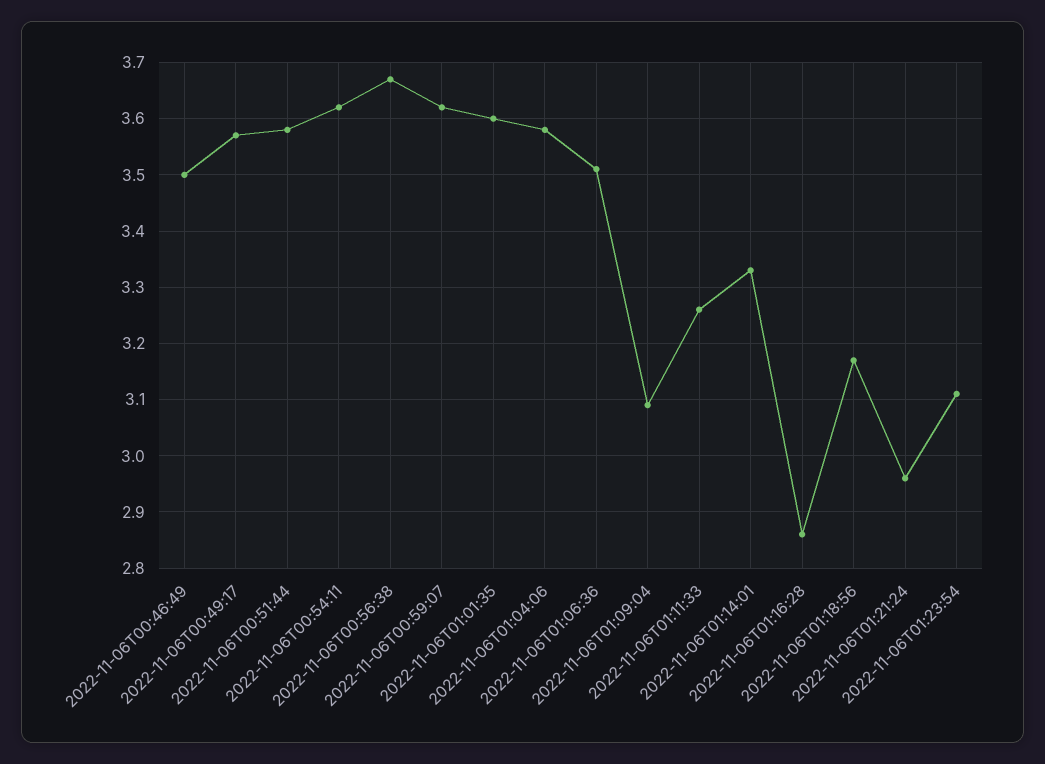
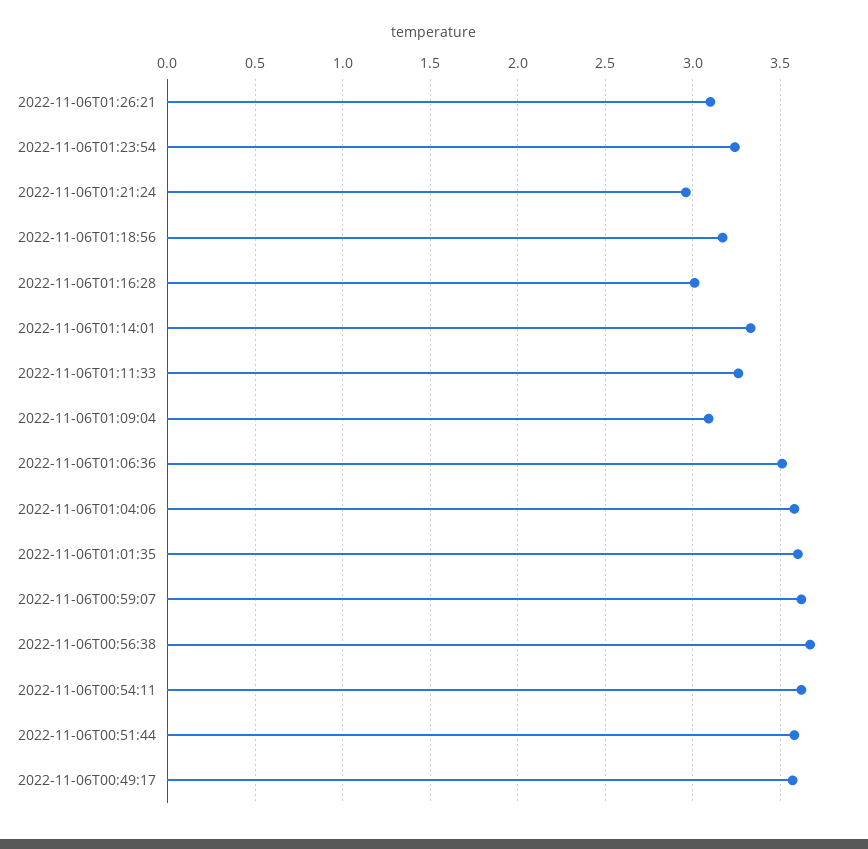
2022-11-06T00:46:49: 3.5 -> none
2022-11-06T01:16:28: 2.85 -> 3
2022-11-06T01:23:54: 3.1 -> 3.25
2022-11-06T01:26:21: none -> 3.1

